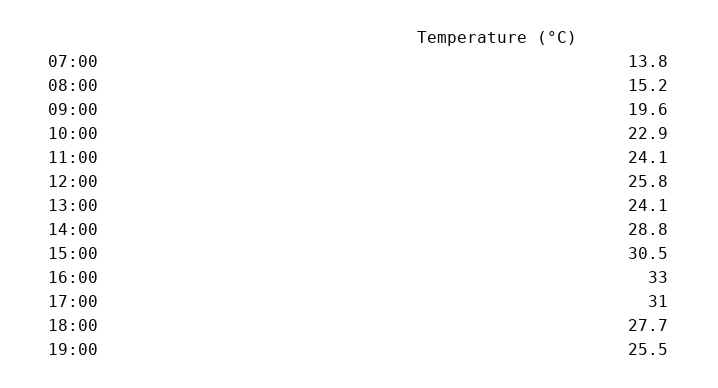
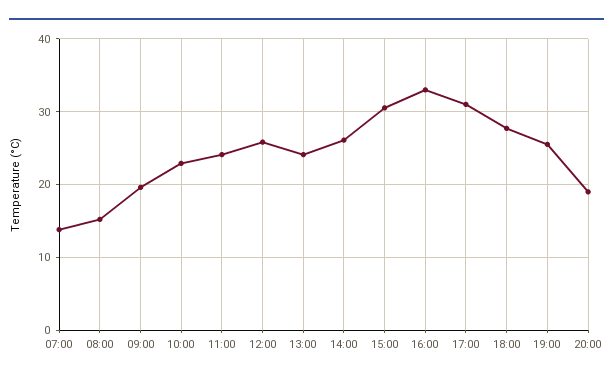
14:00: 28.8 -> 26
20:00: none -> 19

